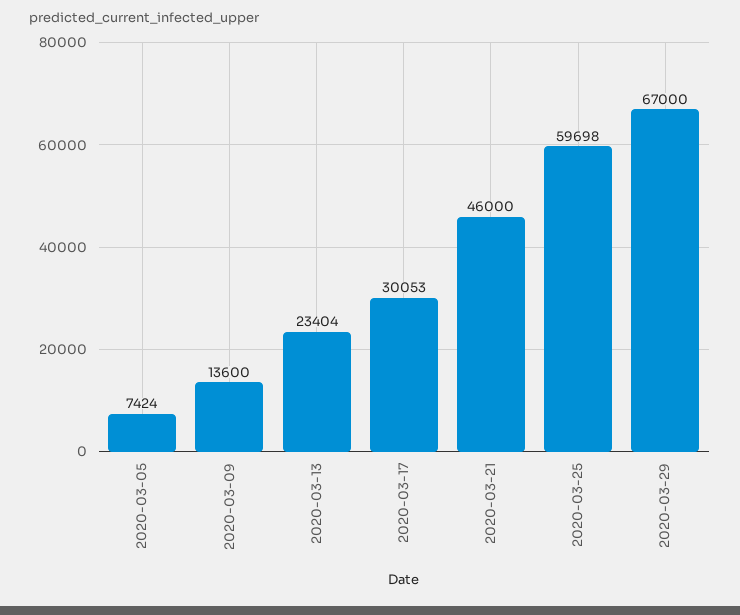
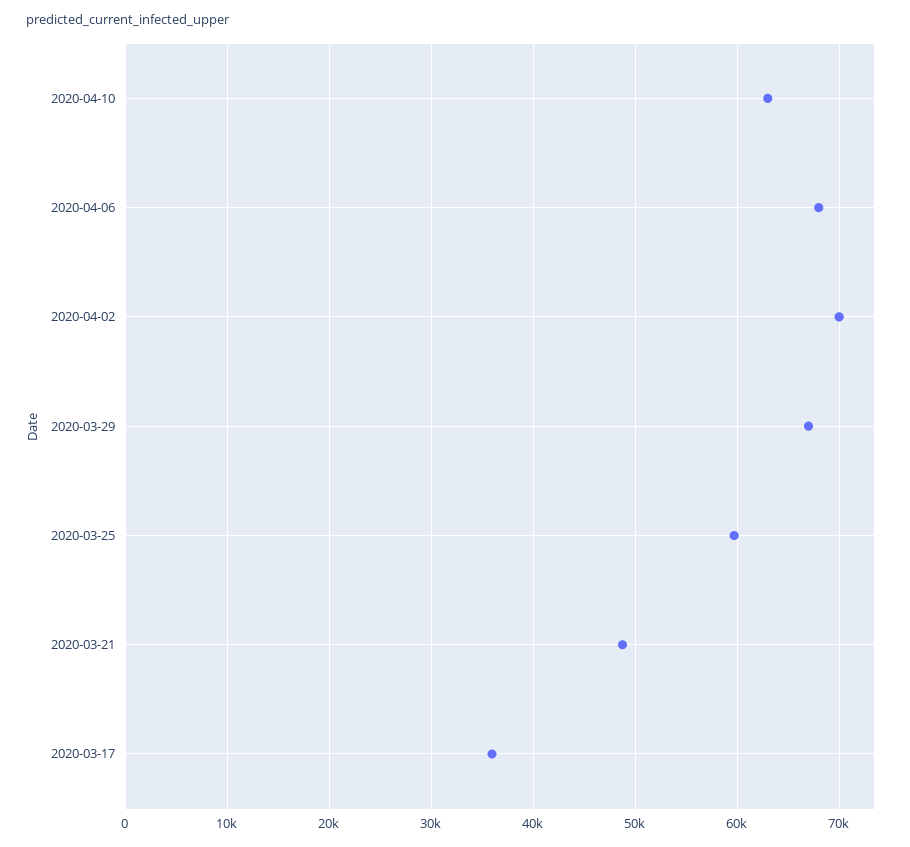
2020-03-05: 7424 -> none
2020-03-09: 13600 -> none
2020-03-13: 23404 -> none
2020-03-17: 30053 -> 36000
2020-03-21: 46000 -> 49000
2020-04-10: none -> 63000
2020-04-06: none -> 68000
2020-04-02: none -> 70000

